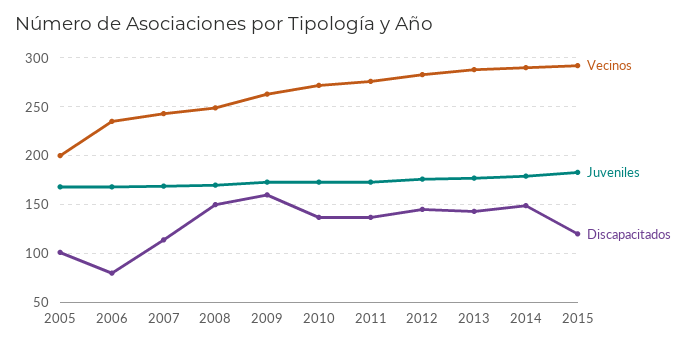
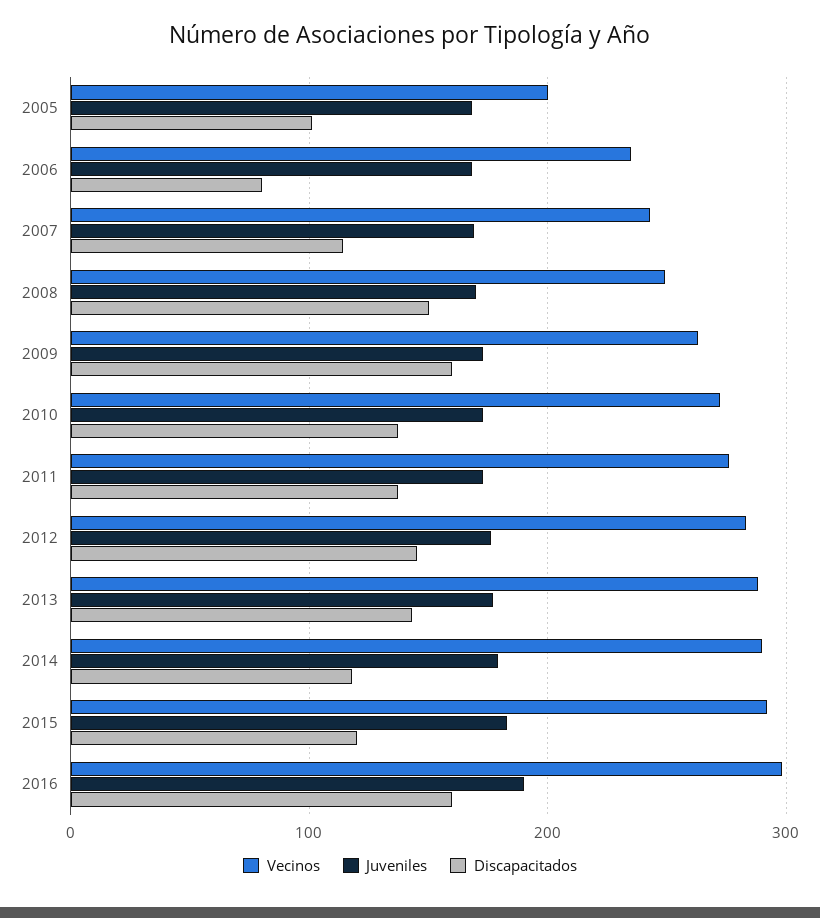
Discapacitados, 2014: 150 -> 120
Vecinos, 2016: none -> 300
Juveniles, 2016: none -> 190
Discapacitados, 2016: none -> 160

